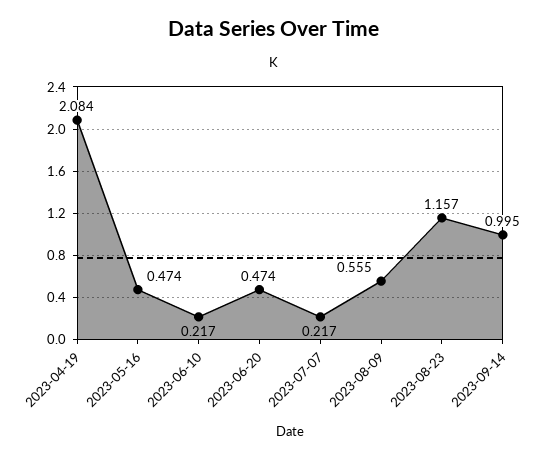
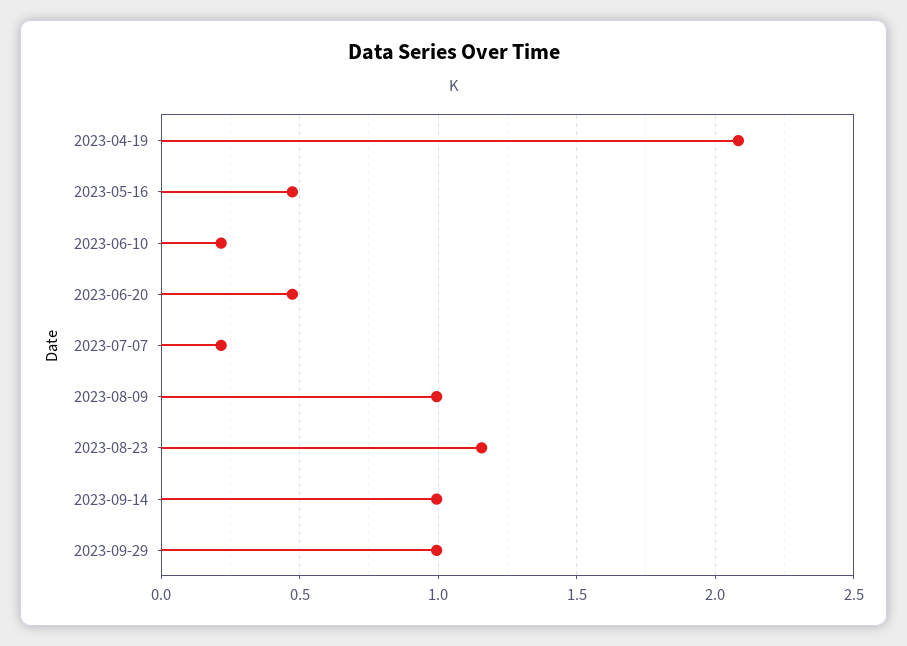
2023-08-09: 0.555 -> 1
2023-09-29: none -> 1

